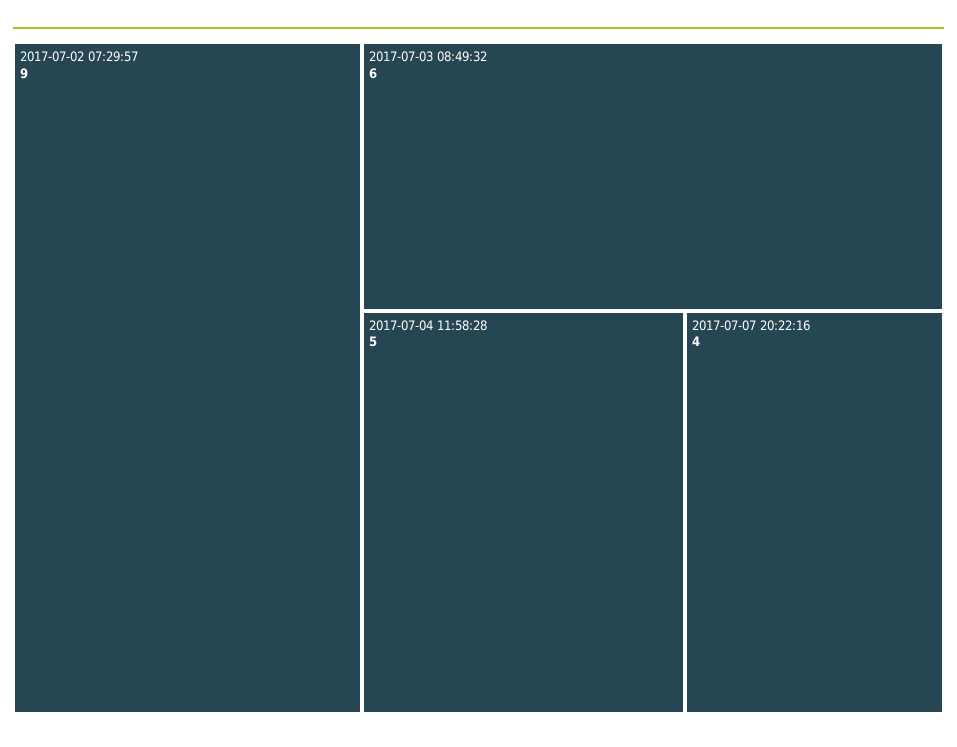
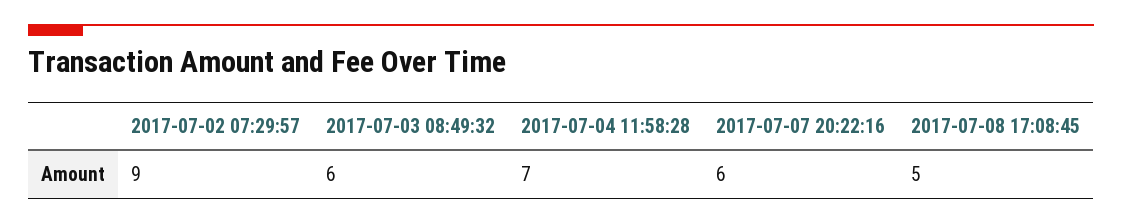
2017-07-04 11:58:28: 5 -> 7
2017-07-07 20:22:16: 4 -> 6
2017-07-08 17:08:45: none -> 5

